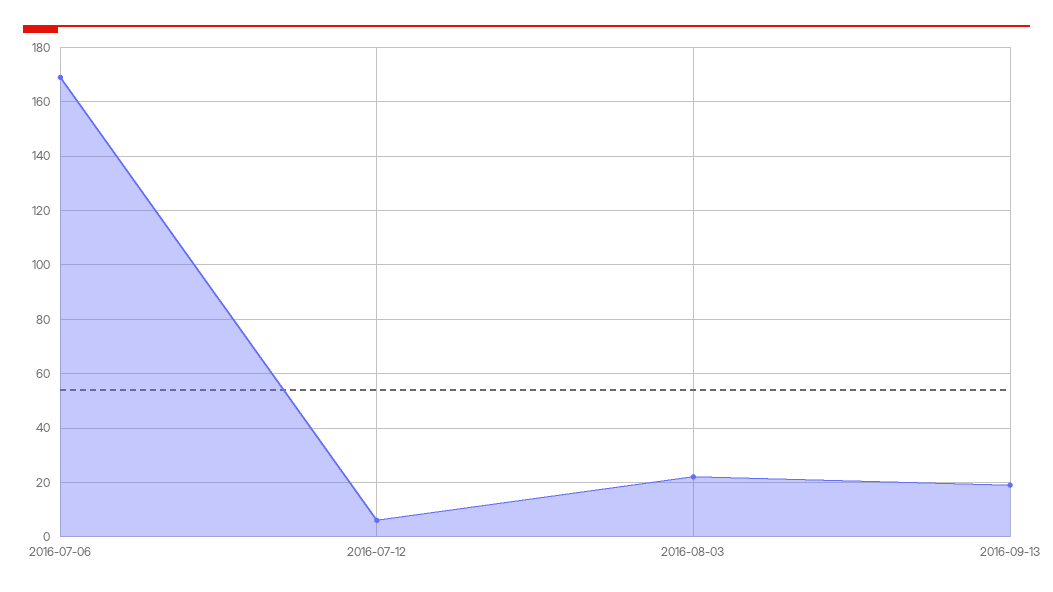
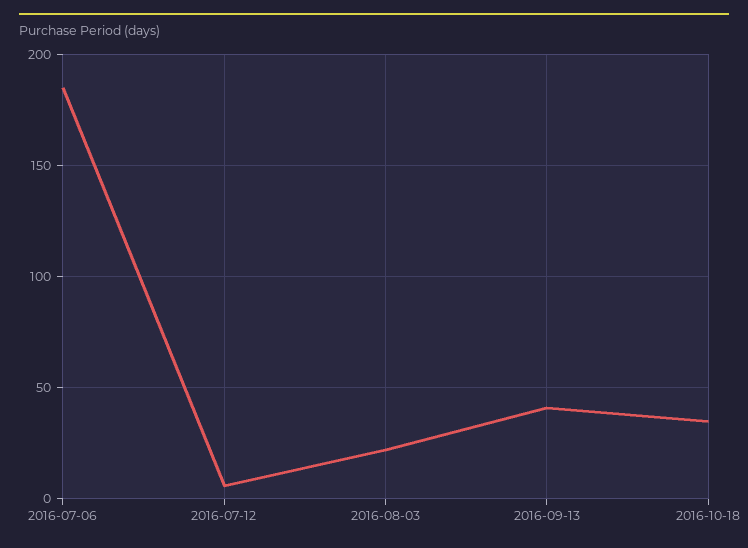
2016-07-06: 170 -> 185
2016-09-13: 20 -> 40
2016-10-18: none -> 35

